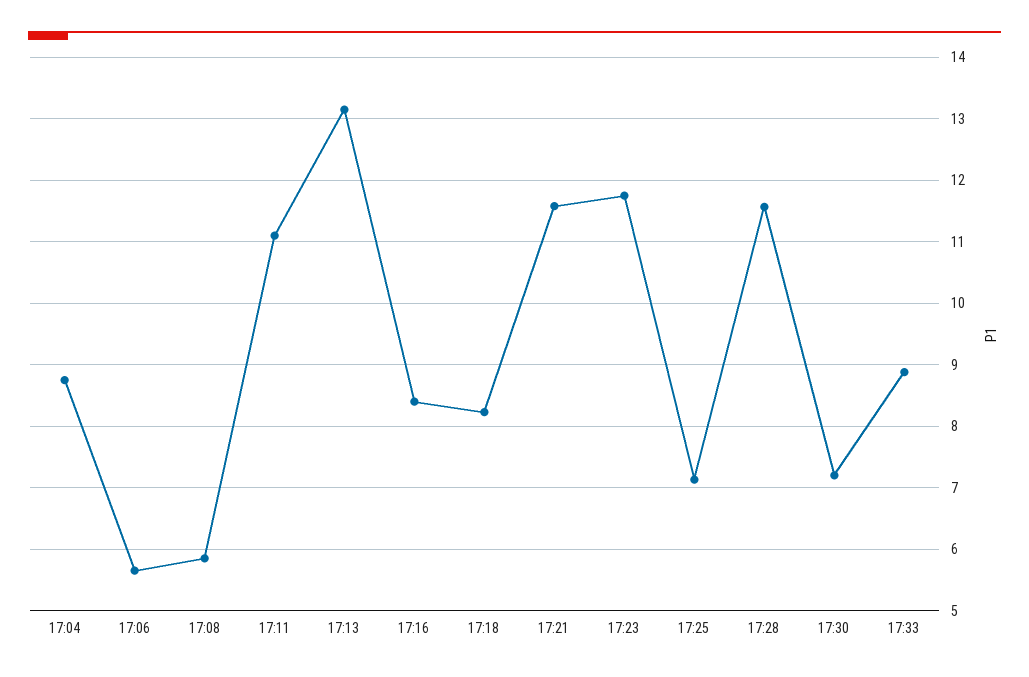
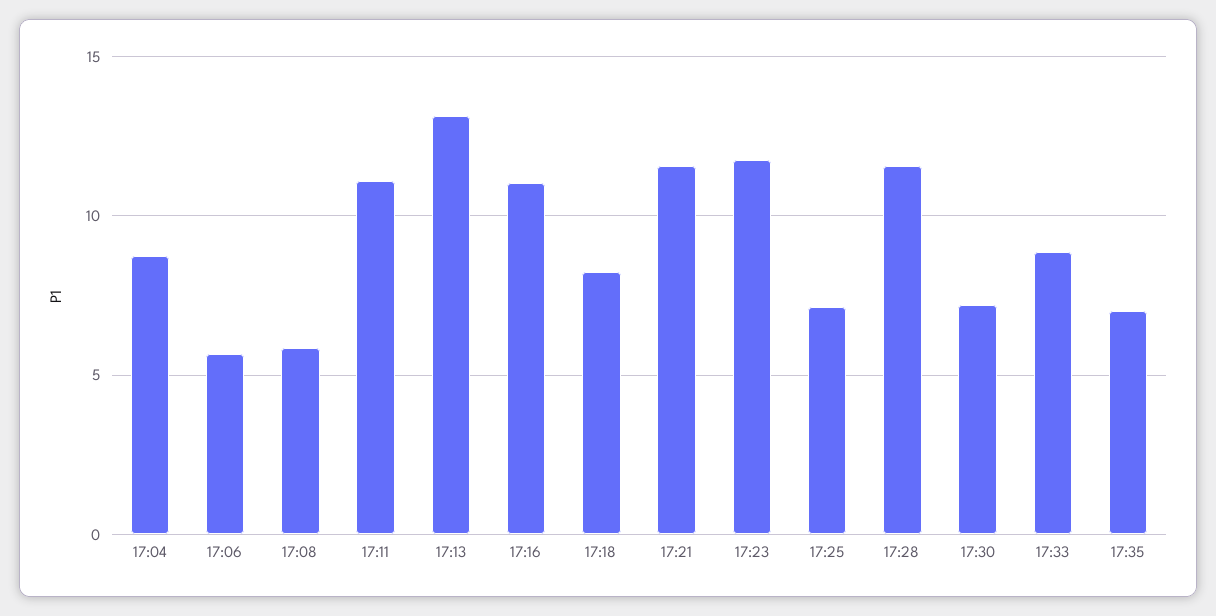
17:16: 8.4 -> 11
17:35: none -> 7

